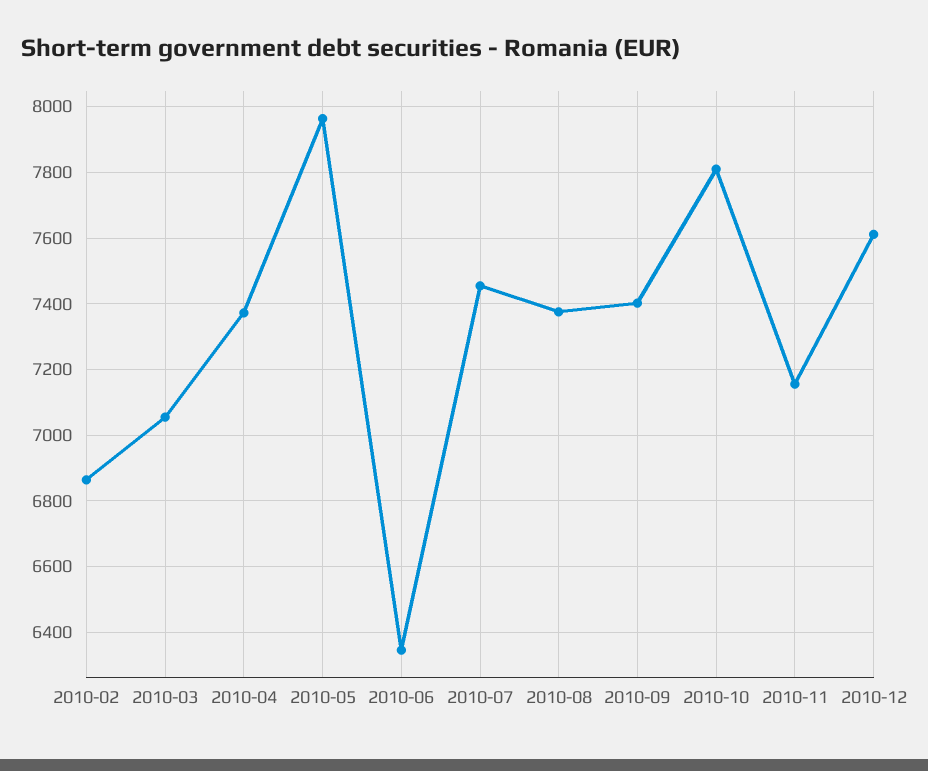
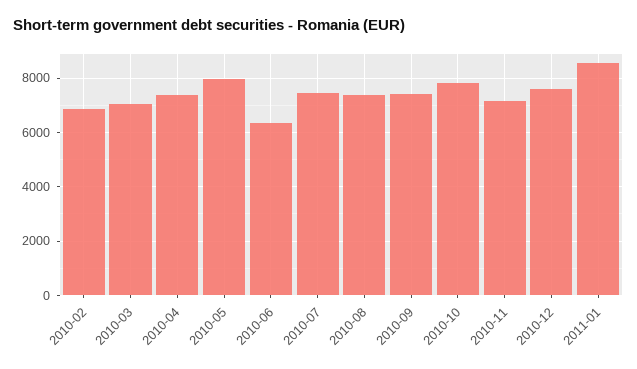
2011-01: none -> 8500

